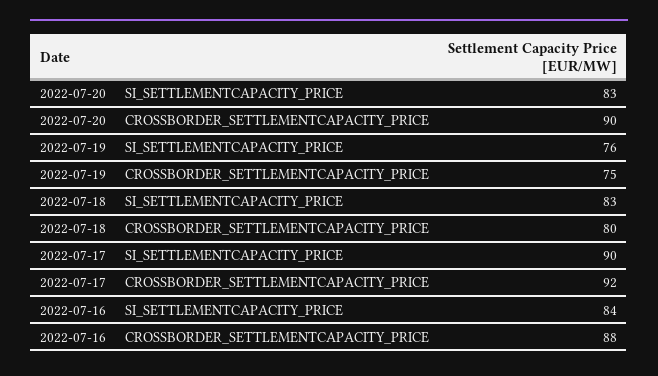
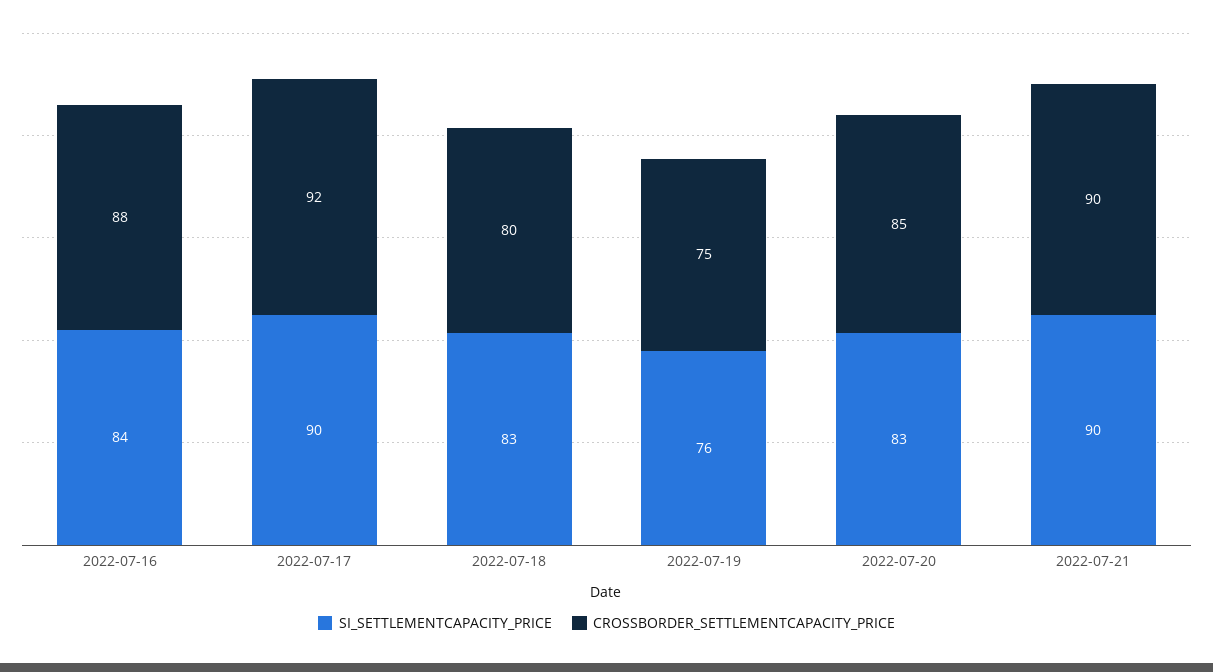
CROSSBORDER_SETTLEMENTCAPACITY_PRICE, 2022-07-20: 90 -> 85
SI_SETTLEMENTCAPACITY_PRICE, 2022-07-21: none -> 90
CROSSBORDER_SETTLEMENTCAPACITY_PRICE, 2022-07-21: none -> 90

